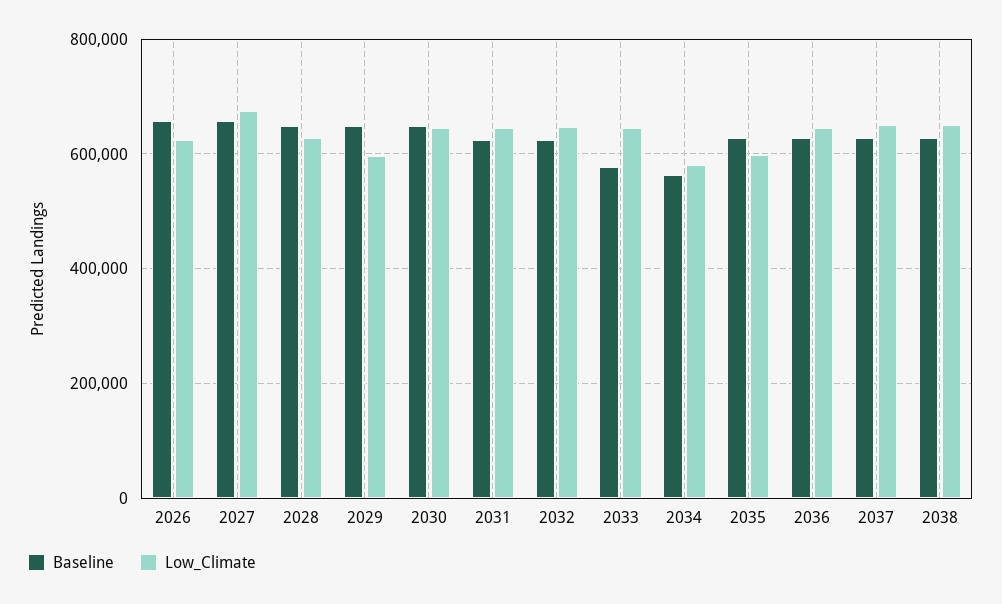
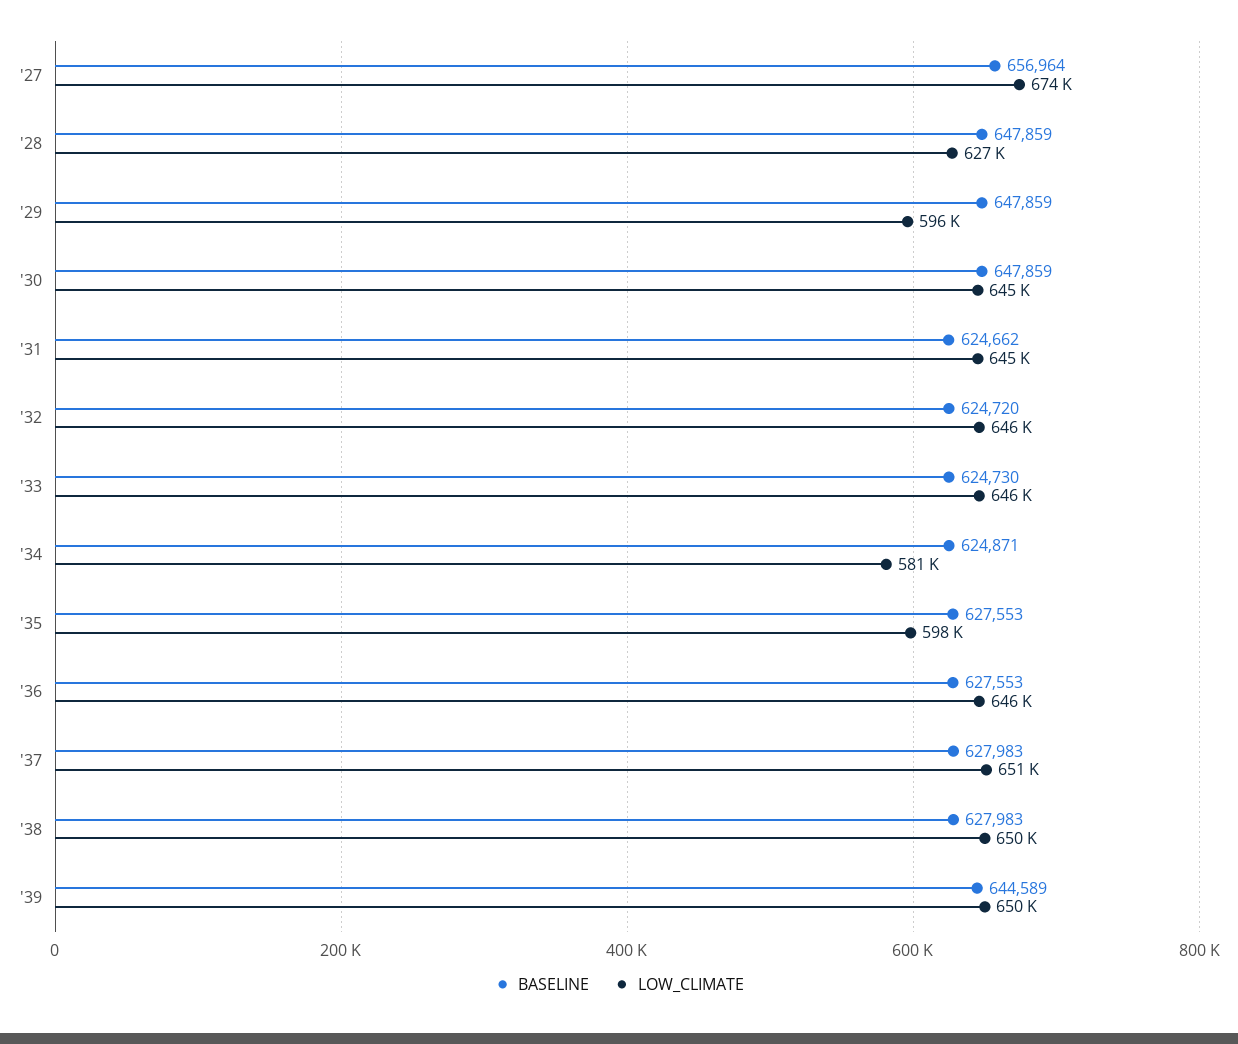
Baseline, 2026: 660000 -> none
Low_Climate, 2026: 620000 -> none
Baseline, 2033: 580000 -> 624730
Baseline, 2034: 560000 -> 624871
Baseline, '39: none -> 644589
Low_Climate, '39: none -> 650000

